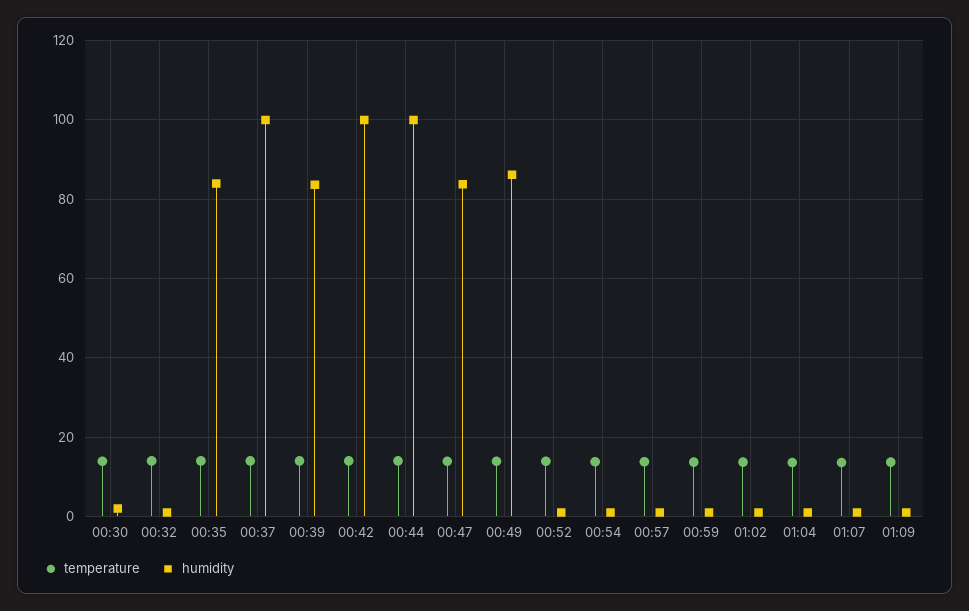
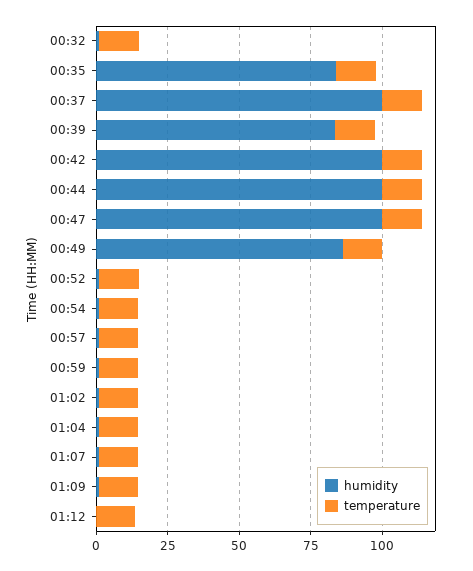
temperature, 00:30: 14 -> none
humidity, 00:30: 2 -> none
humidity, 00:47: 84 -> 100
humidity, 01:12: none -> 0
temperature, 01:12: none -> 15

